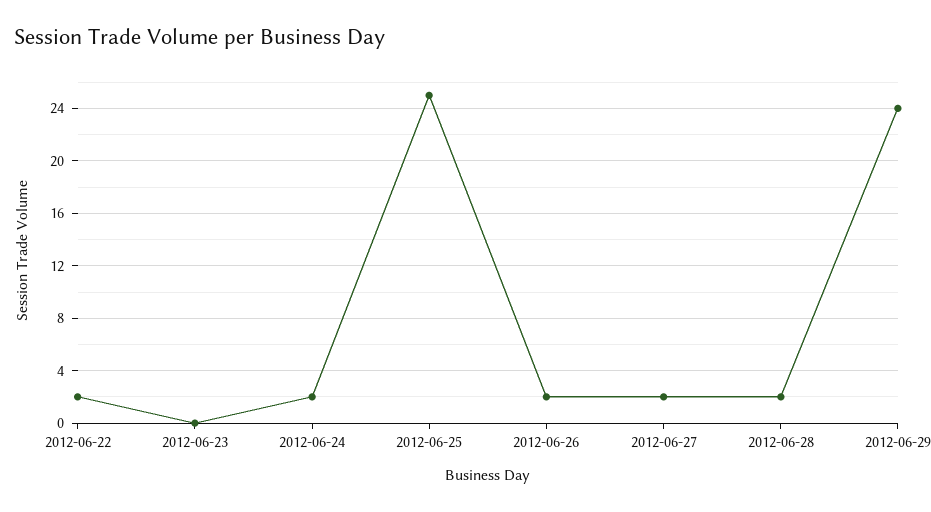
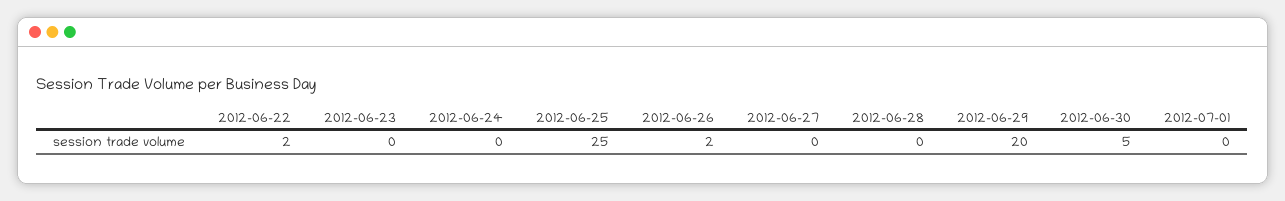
2012-06-24: 2 -> 0
2012-06-27: 2 -> 0
2012-06-28: 2 -> 0
2012-06-29: 24 -> 20
2012-06-30: none -> 5
2012-07-01: none -> 0

